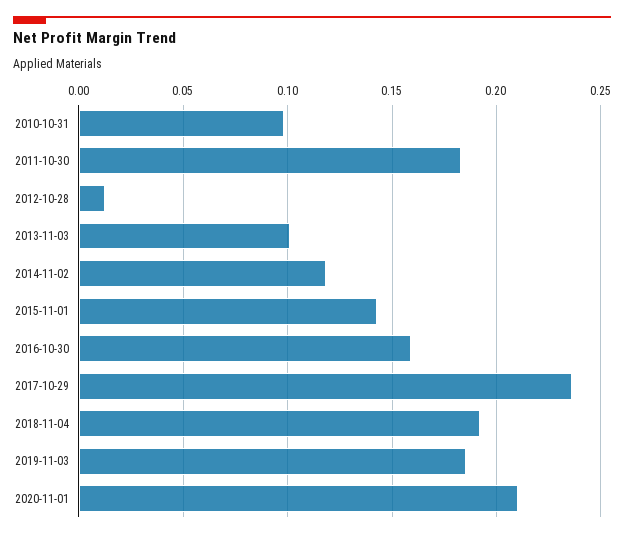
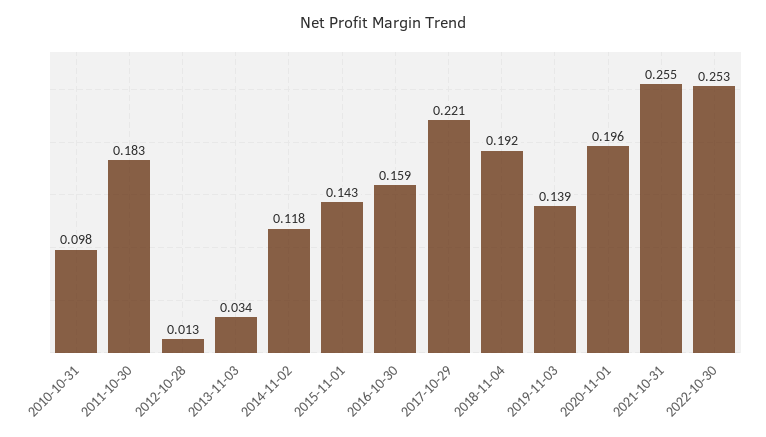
2013-11-03: 0.1 -> 0.034
2017-10-29: 0.235 -> 0.221
2019-11-03: 0.185 -> 0.139
2020-11-01: 0.21 -> 0.196
2021-10-31: none -> 0.255
2022-10-30: none -> 0.253

